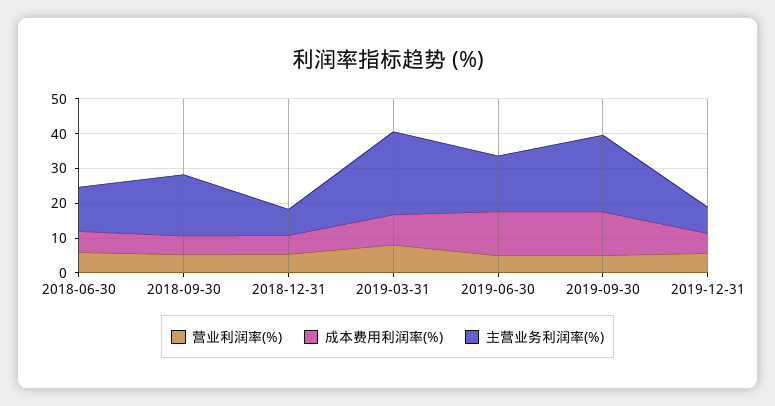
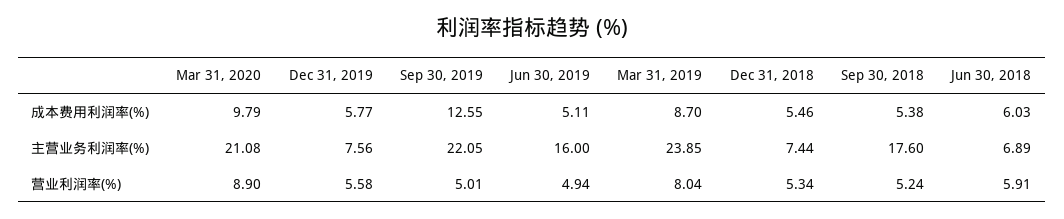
主营业务利润率(%), 2018-06-30: 12.5 -> 6.89
成本费用利润率(%), 2019-06-30: 12.5 -> 5.11
成本费用利润率(%), Mar 31, 2020: none -> 9.79
主营业务利润率(%), Mar 31, 2020: none -> 21.08
营业利润率(%), Mar 31, 2020: none -> 8.9

